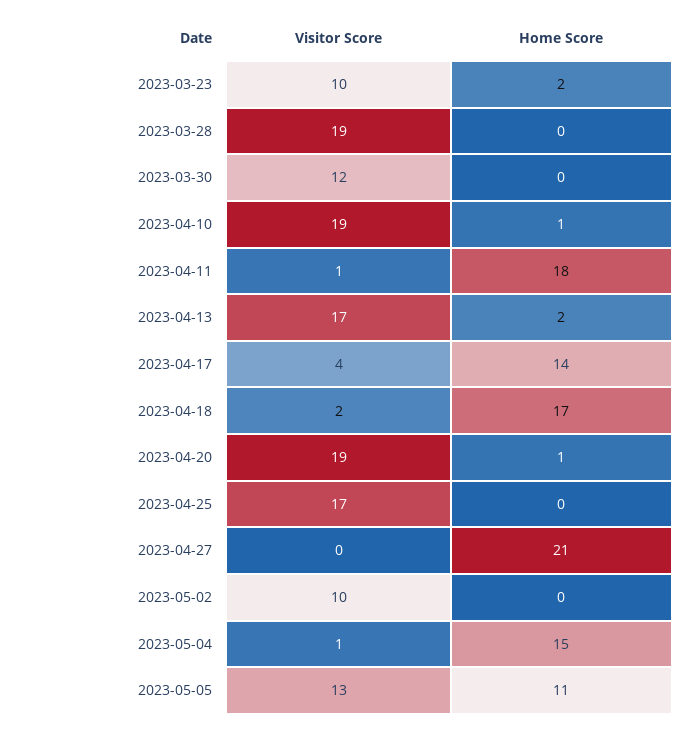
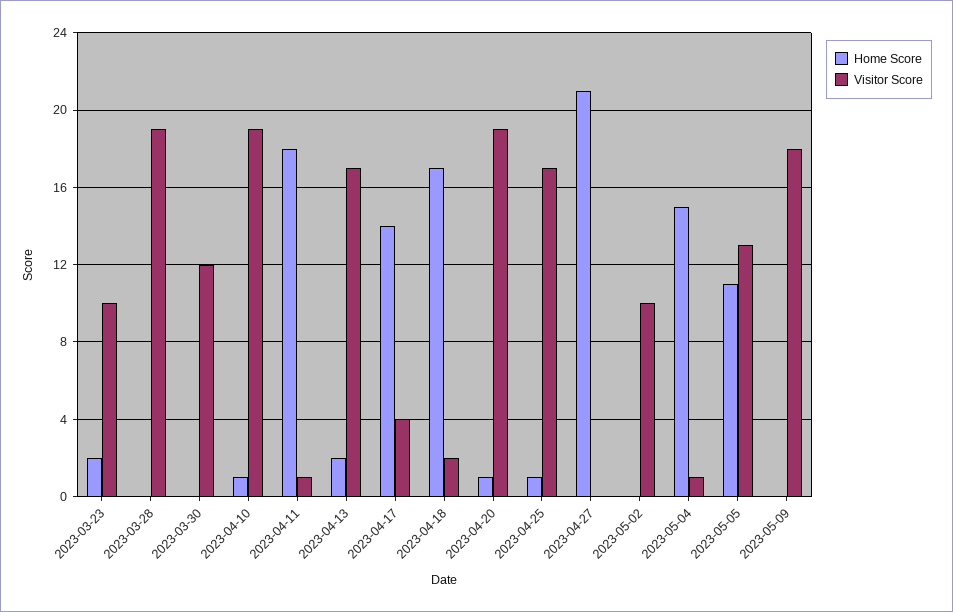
Home Score, 2023-04-25: 0 -> 1
Home Score, 2023-05-09: none -> 0
Visitor Score, 2023-05-09: none -> 18

